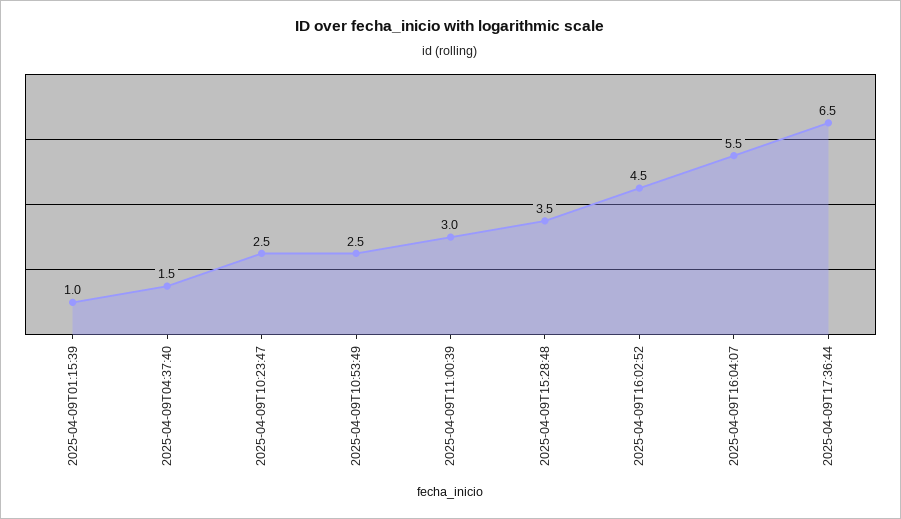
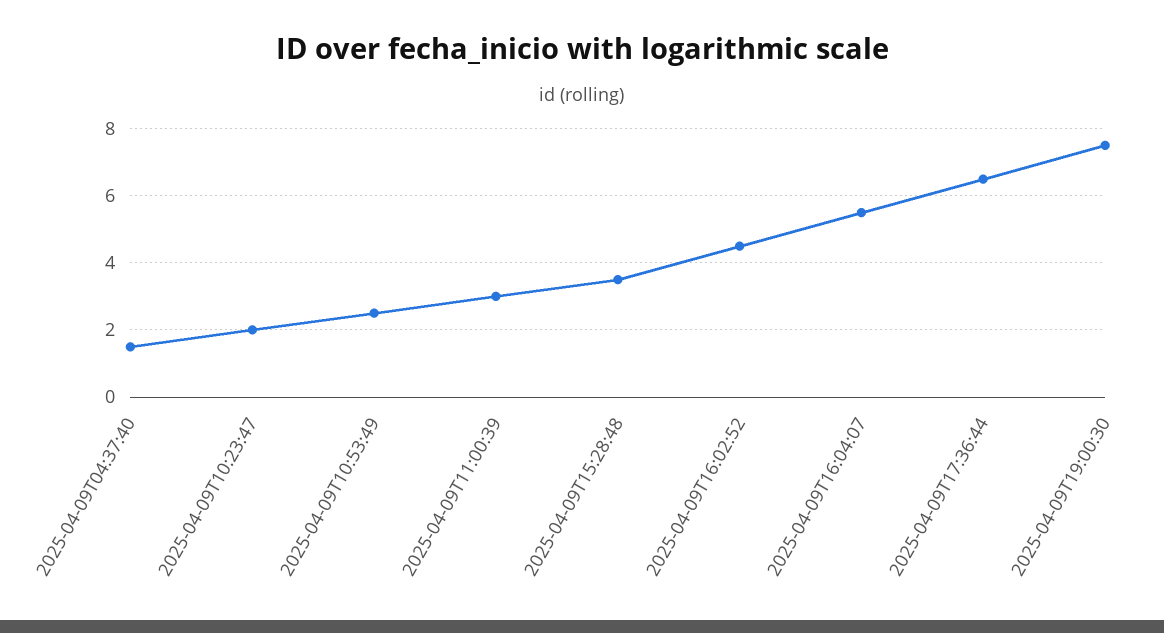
2025-04-09T01:15:39: 1 -> none
2025-04-09T10:23:47: 2.5 -> 2
2025-04-09T19:00:30: none -> 7.5

